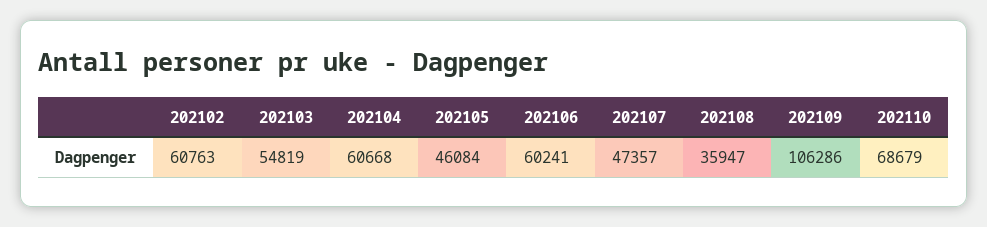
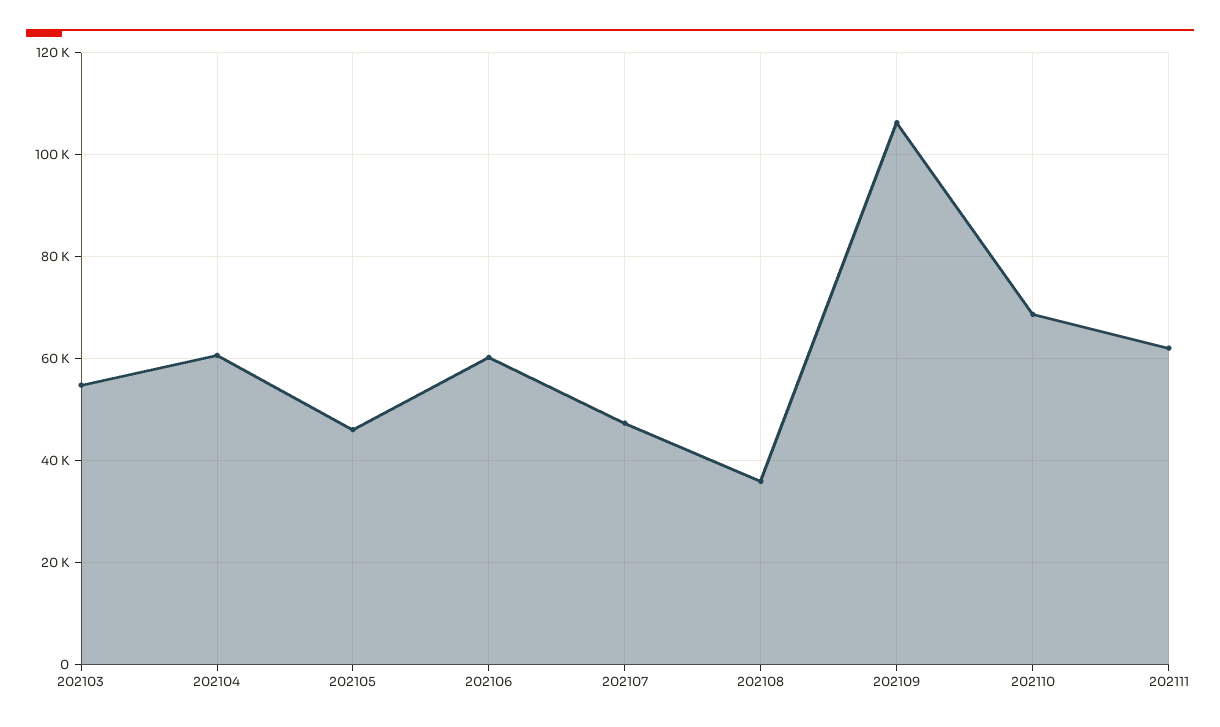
202102: 60763 -> none
202111: none -> 62000

